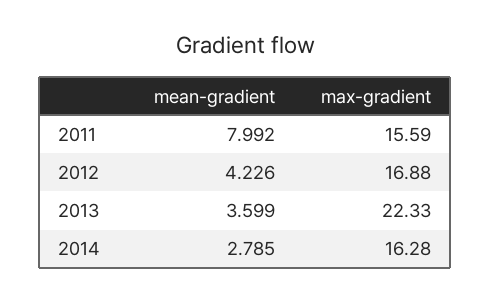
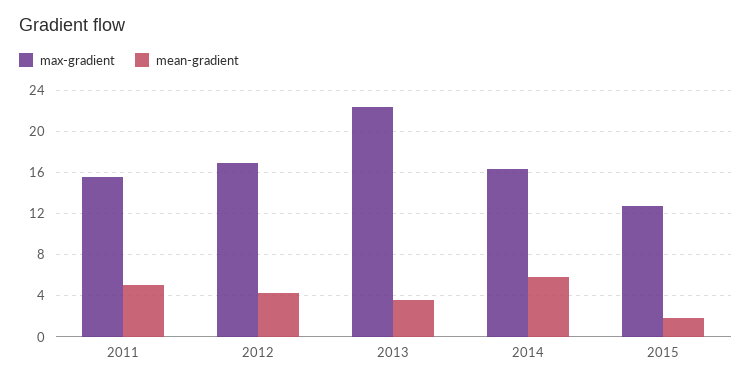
mean-gradient, 2011: 7.992 -> 5
mean-gradient, 2014: 2.785 -> 6
max-gradient, 2015: none -> 13
mean-gradient, 2015: none -> 2

